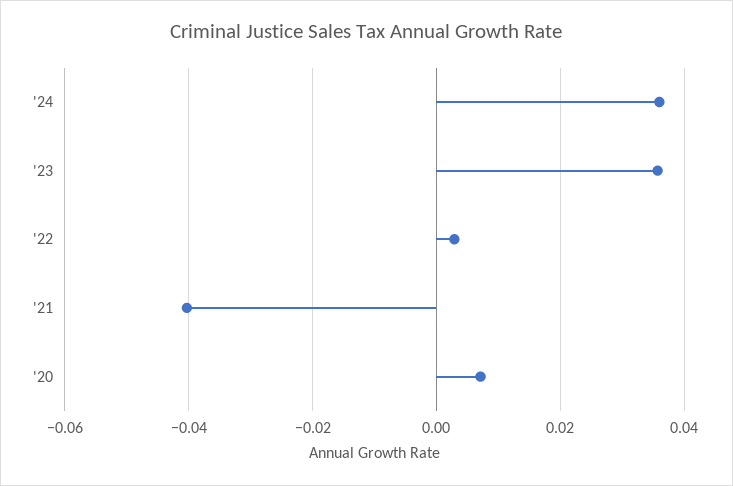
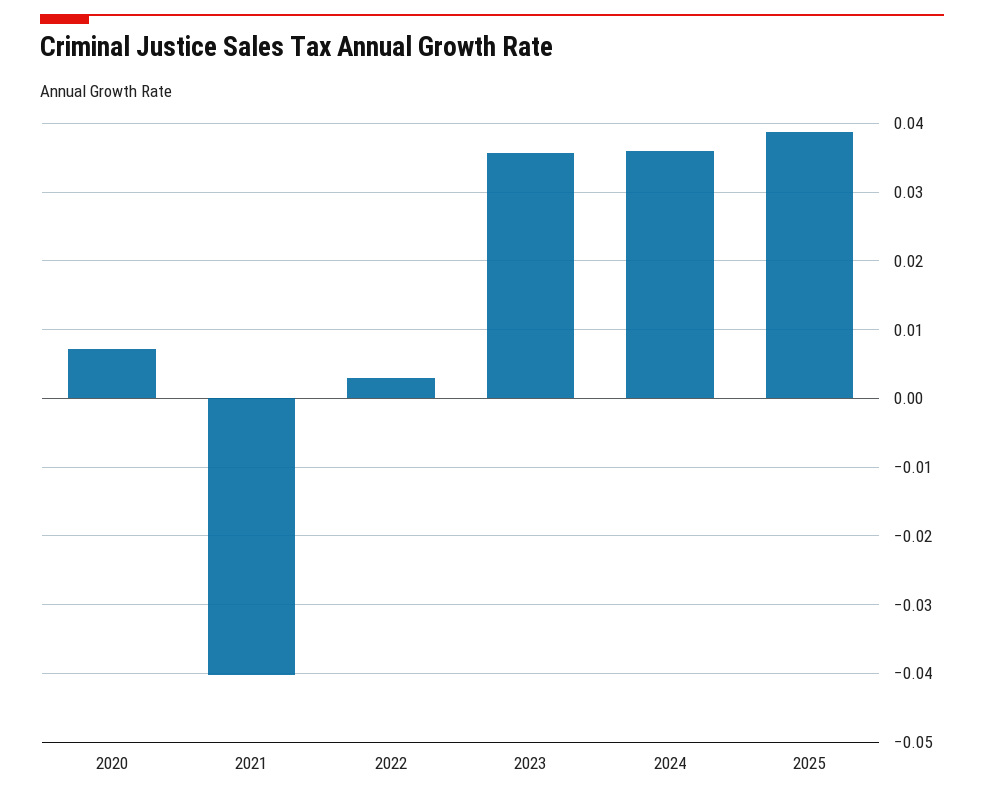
2025: none -> 0.039

